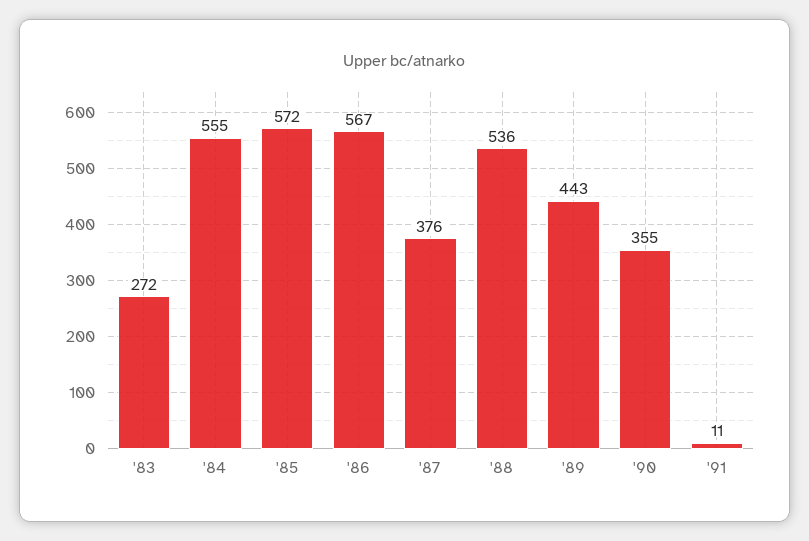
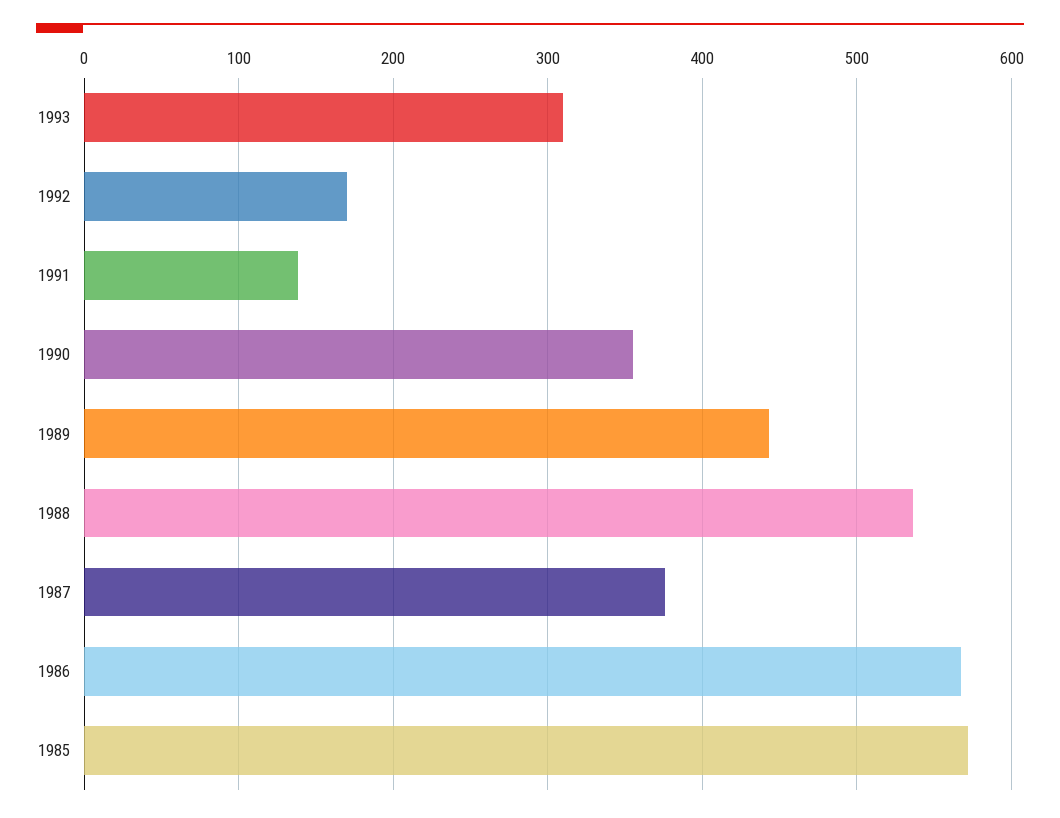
'83: 272 -> none
'84: 555 -> none
'91: 11 -> 140
1993: none -> 310
1992: none -> 170

